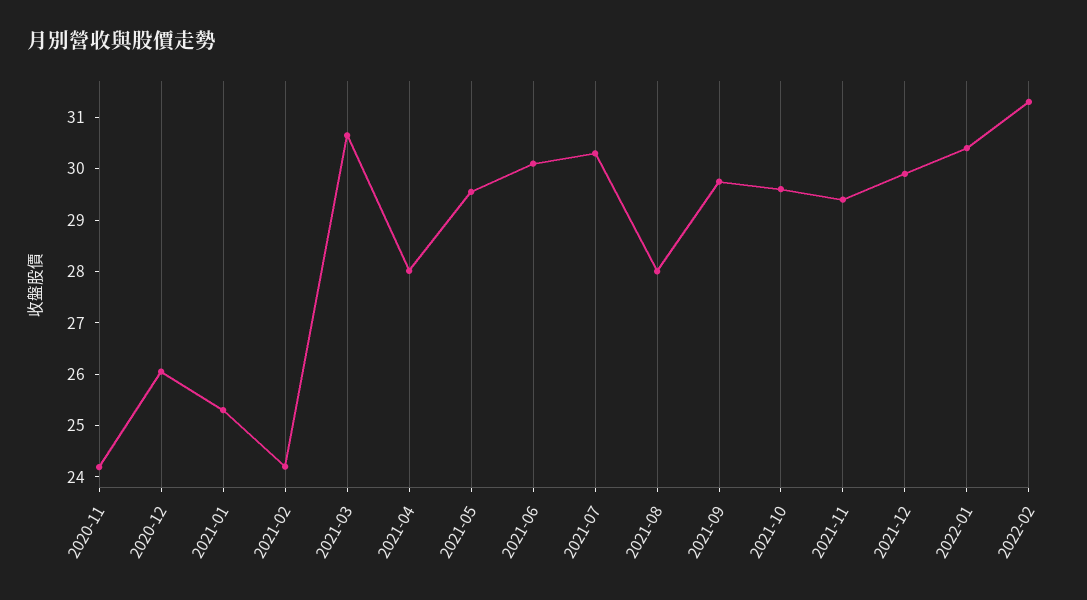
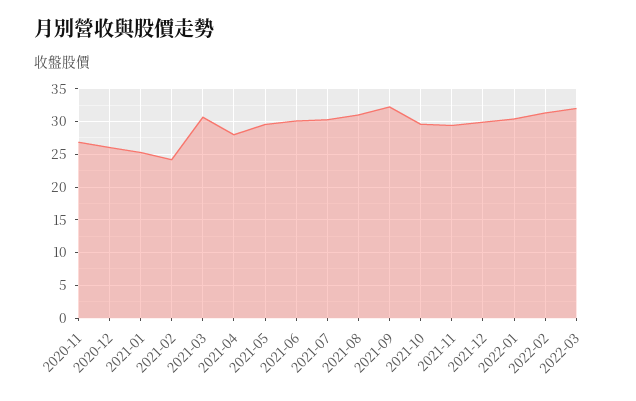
2020-11: 24.2 -> 27
2021-08: 28 -> 31
2021-09: 29.8 -> 32
2022-03: none -> 32

